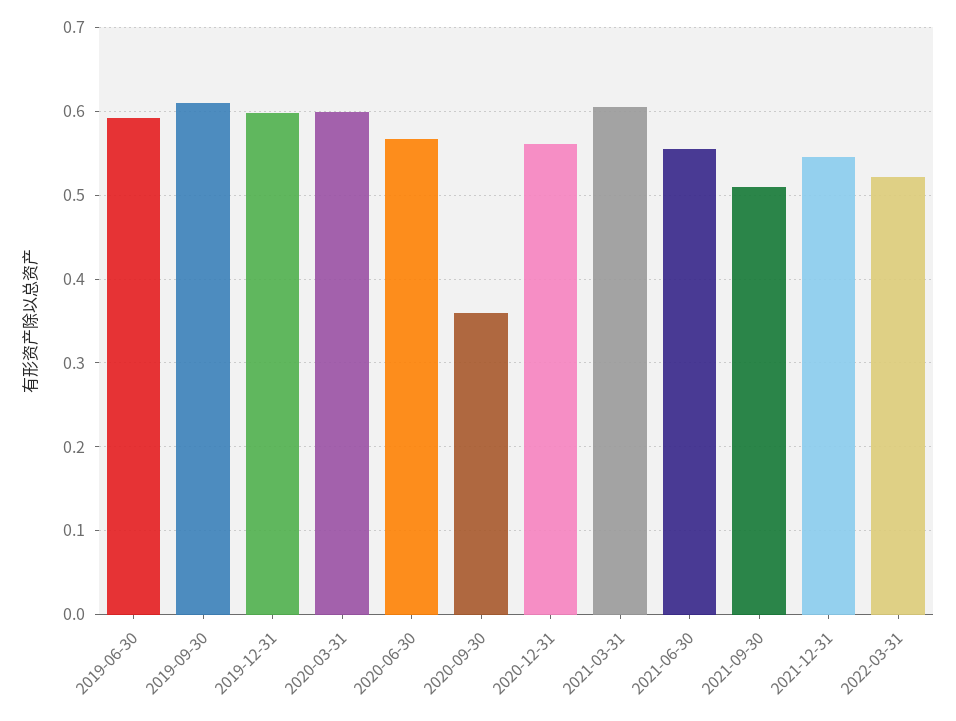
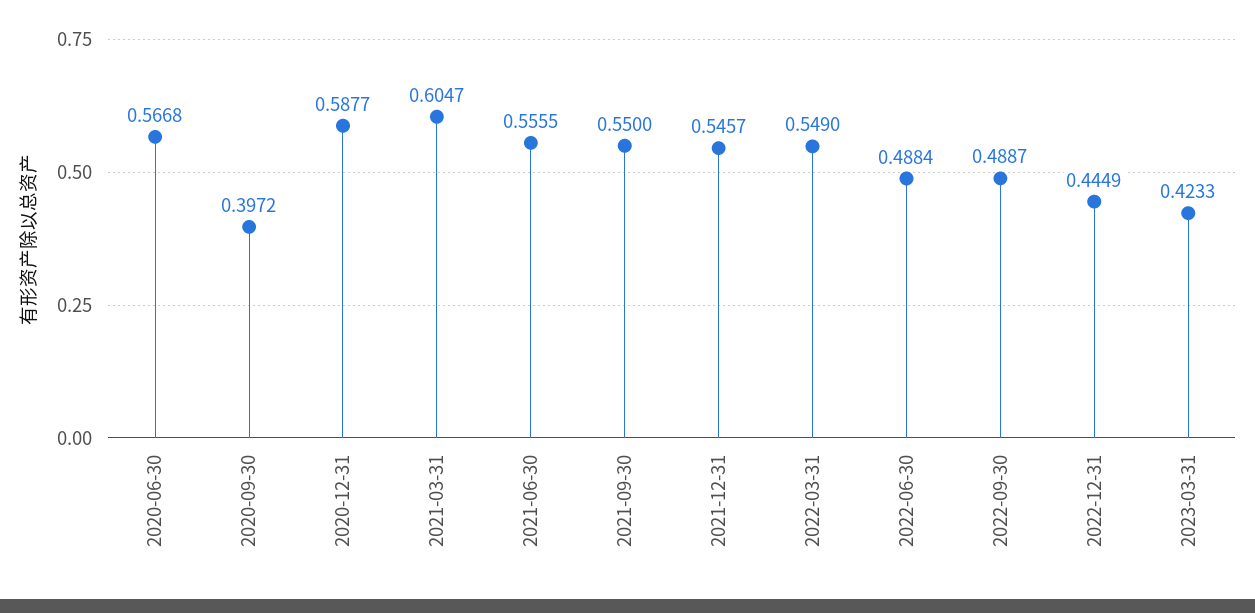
2019-06-30: 0.59 -> none
2019-09-30: 0.61 -> none
2019-12-31: 0.6 -> none
2020-03-31: 0.6 -> none
2020-09-30: 0.36 -> 0.3972
2020-12-31: 0.56 -> 0.5877
2021-09-30: 0.51 -> 0.55
2022-03-31: 0.52 -> 0.549
2022-06-30: none -> 0.4884
2022-09-30: none -> 0.4887
2022-12-31: none -> 0.4449
2023-03-31: none -> 0.4233

